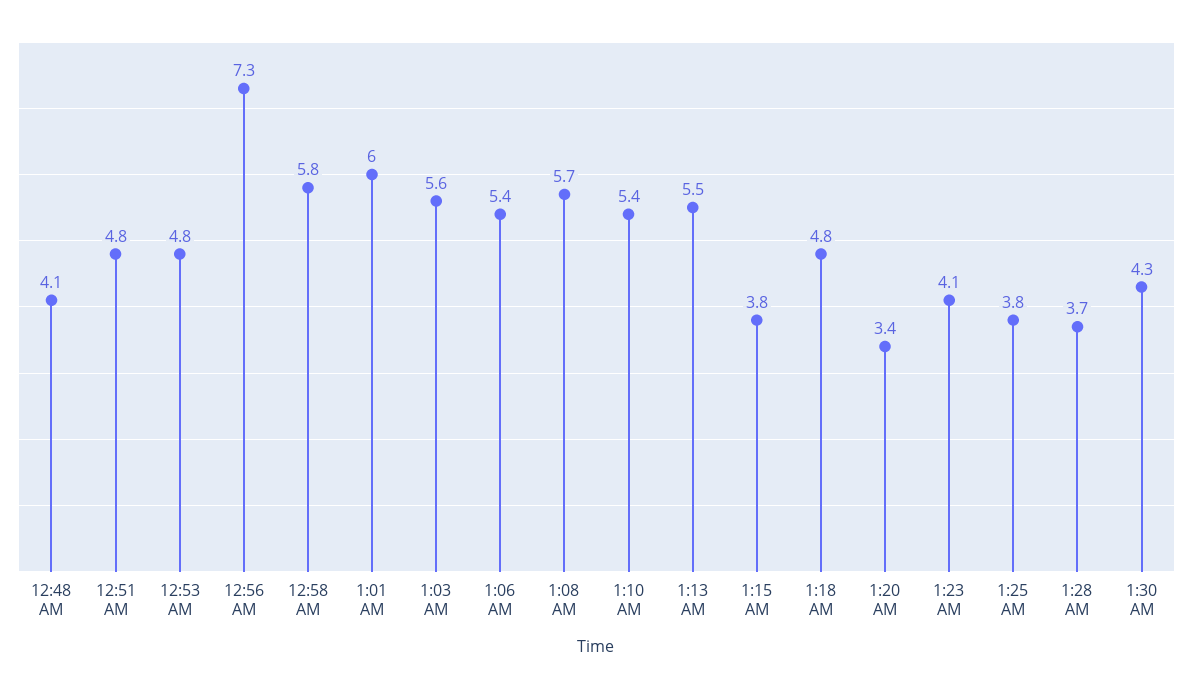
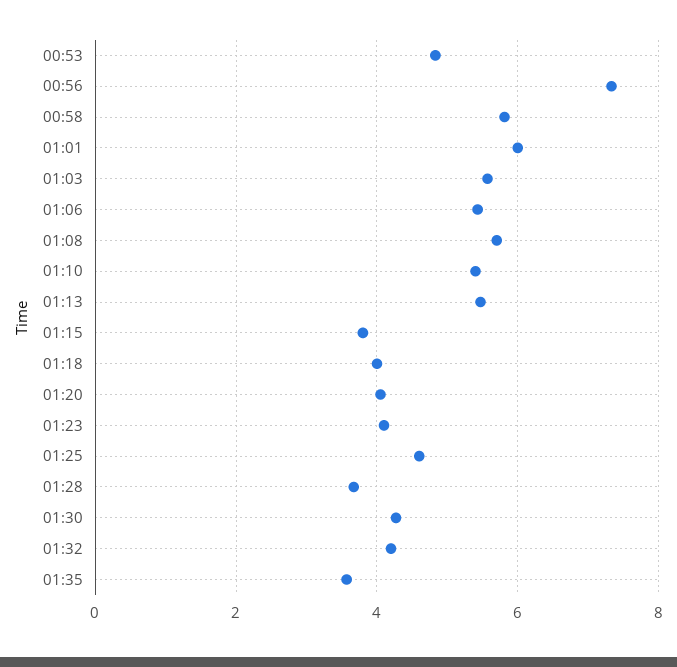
12:48 AM: 4.1 -> none
12:51 AM: 4.8 -> none
1:18 AM: 4.8 -> 4
1:20 AM: 3.4 -> 4
1:25 AM: 3.8 -> 4.6
01:32: none -> 4.2
01:35: none -> 3.6

